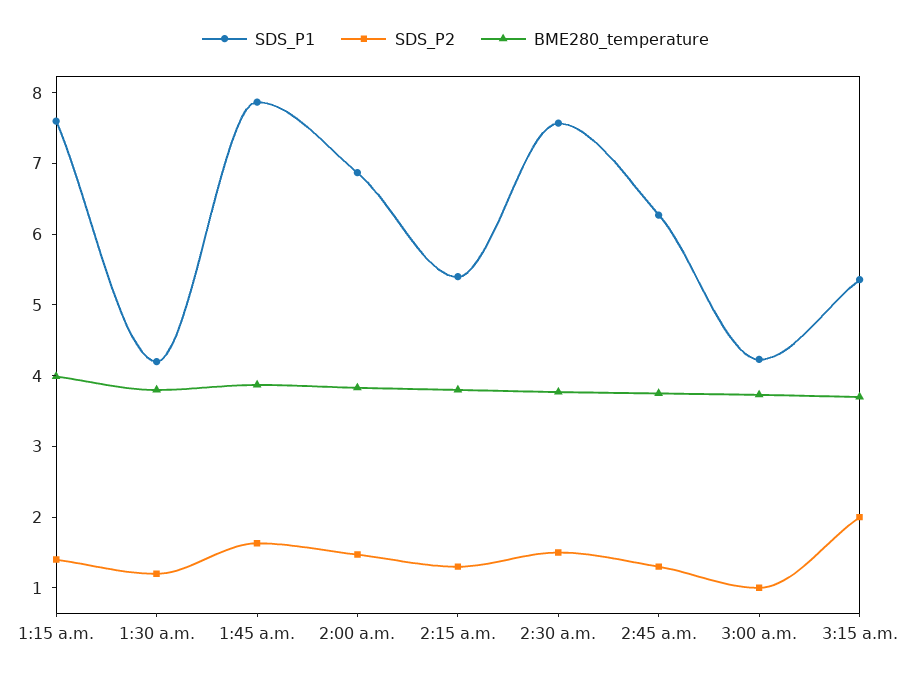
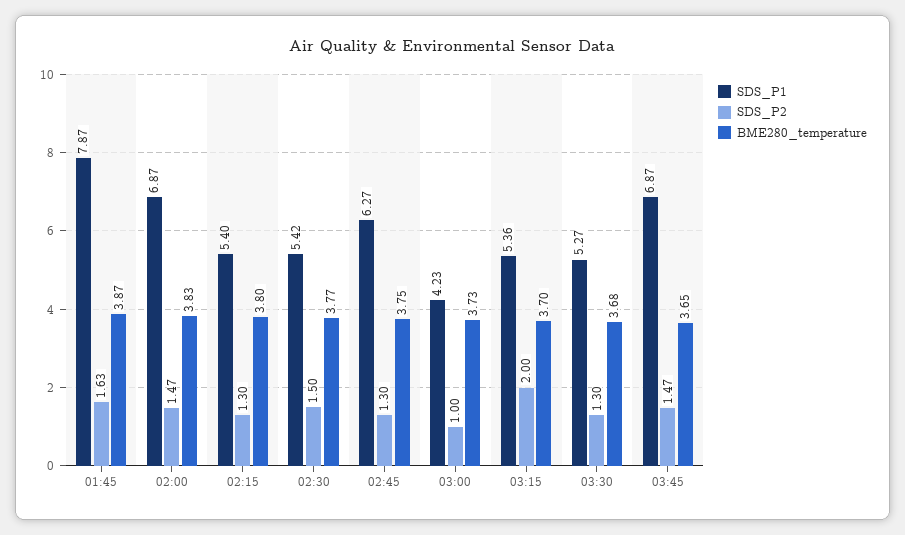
SDS_P1, 1:15 a.m.: 7.6 -> none
SDS_P2, 1:15 a.m.: 1.4 -> none
BME280_temperature, 1:15 a.m.: 4 -> none
SDS_P1, 1:30 a.m.: 4.2 -> none
SDS_P2, 1:30 a.m.: 1.2 -> none
BME280_temperature, 1:30 a.m.: 3.8 -> none
SDS_P1, 2:30 a.m.: 7.6 -> 5.42
SDS_P1, 03:30: none -> 5.27
SDS_P2, 03:30: none -> 1.3
BME280_temperature, 03:30: none -> 3.68
SDS_P1, 03:45: none -> 6.87
SDS_P2, 03:45: none -> 1.47
BME280_temperature, 03:45: none -> 3.65

